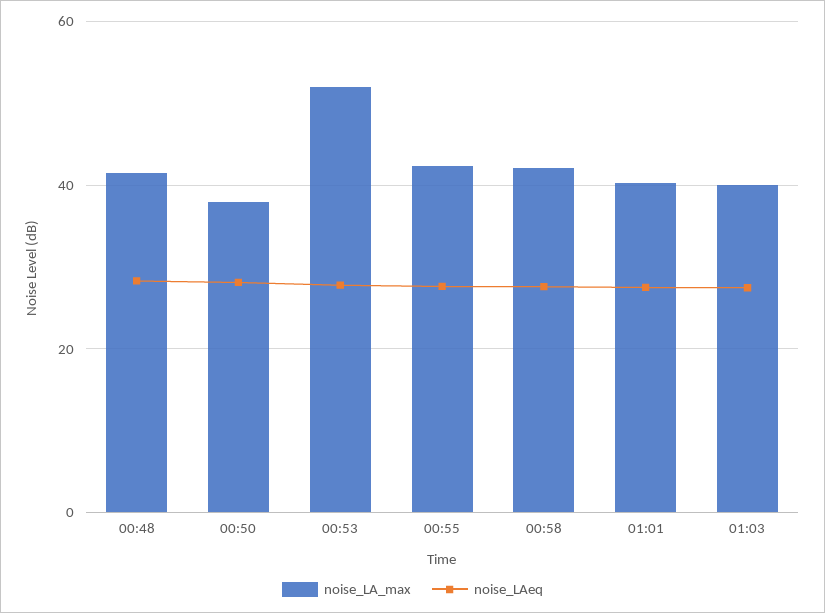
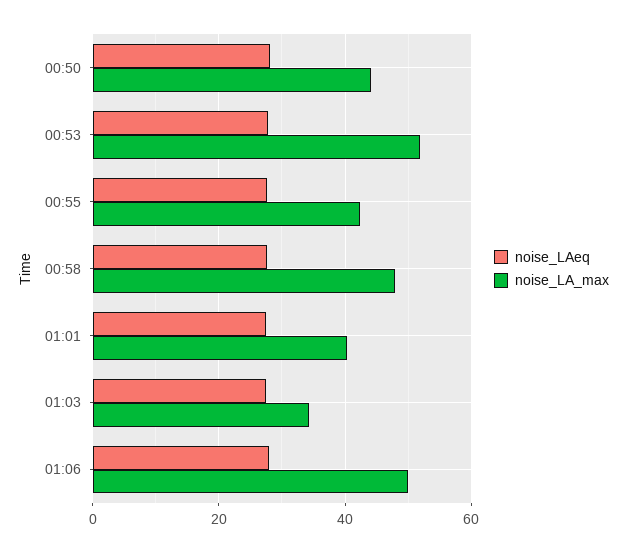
noise_LA_max, 00:48: 42 -> none
noise_LAeq, 00:48: 28 -> none
noise_LA_max, 00:50: 38 -> 44
noise_LA_max, 00:58: 42 -> 48
noise_LA_max, 01:03: 40 -> 34
noise_LAeq, 01:06: none -> 28
noise_LA_max, 01:06: none -> 50

